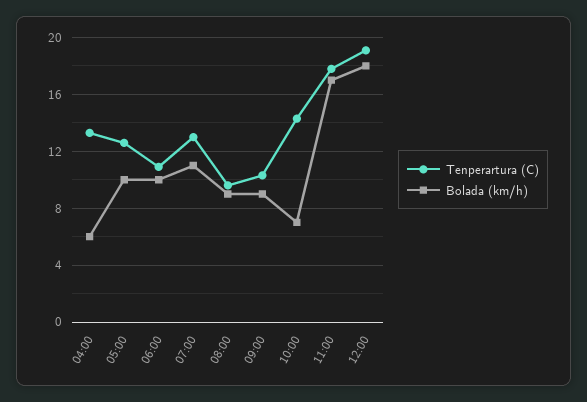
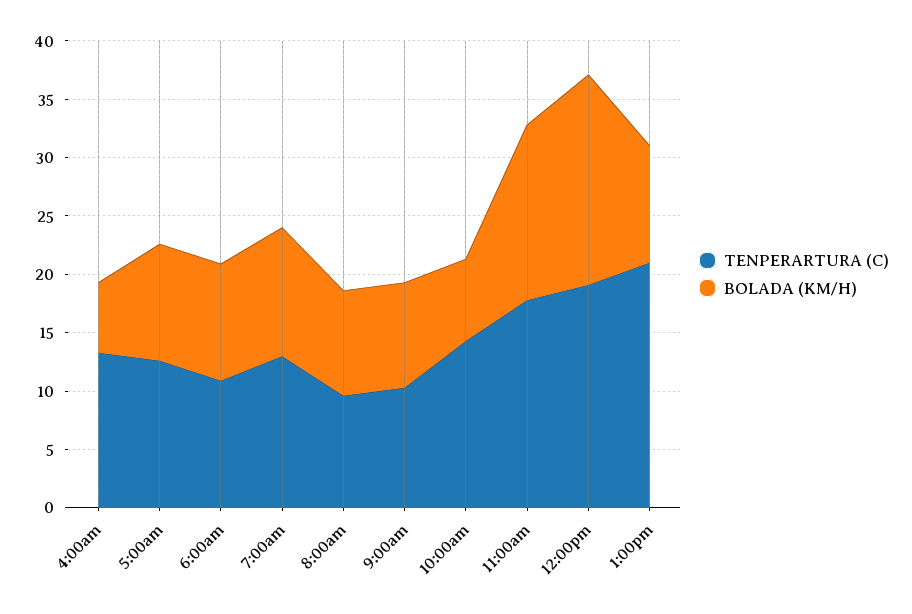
Bolada (km/h), 11:00: 17 -> 15
Tenperartura (C), 1:00pm: none -> 21
Bolada (km/h), 1:00pm: none -> 10

